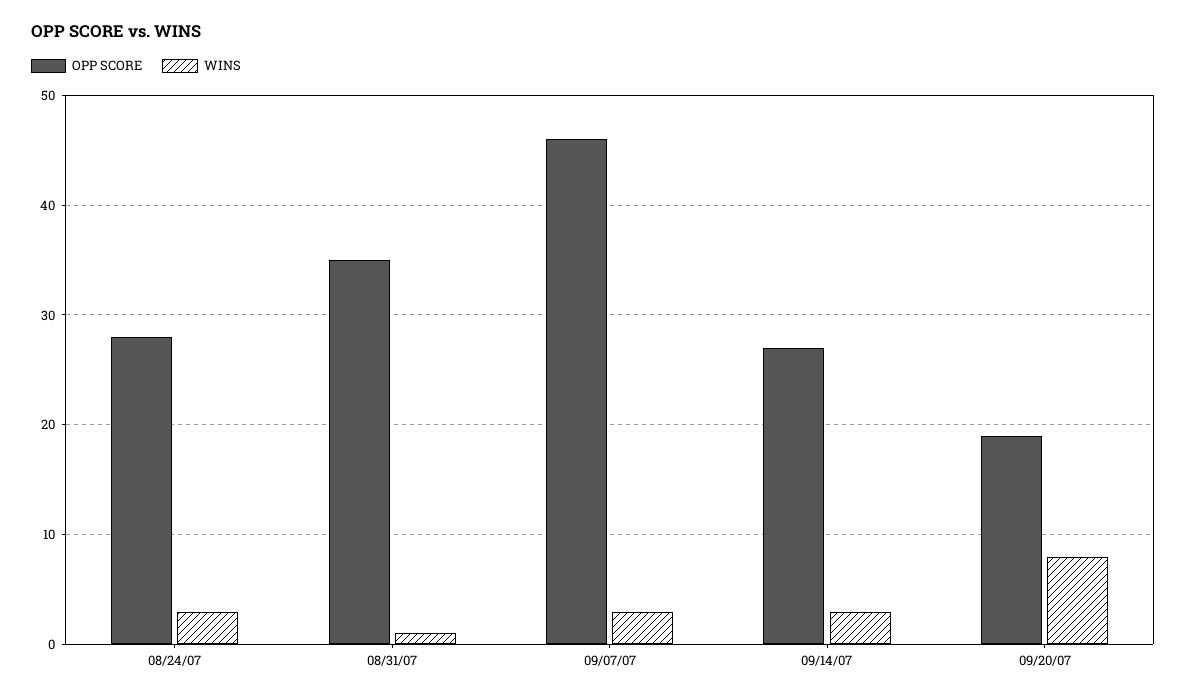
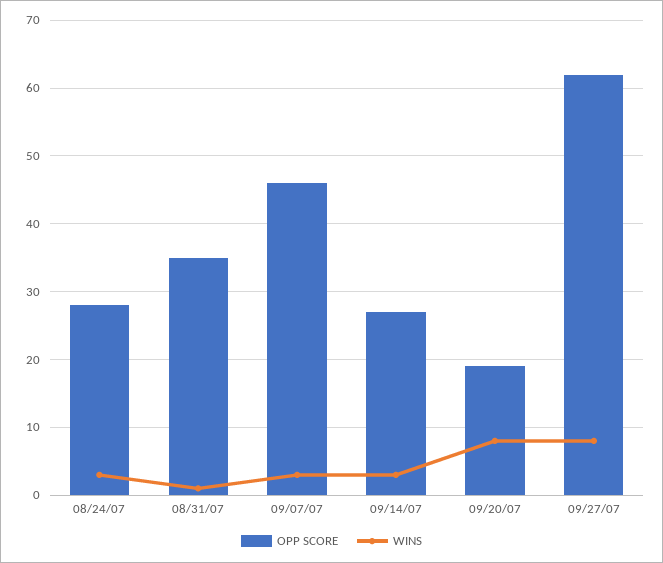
OPP SCORE, 09/27/07: none -> 62
WINS, 09/27/07: none -> 8

